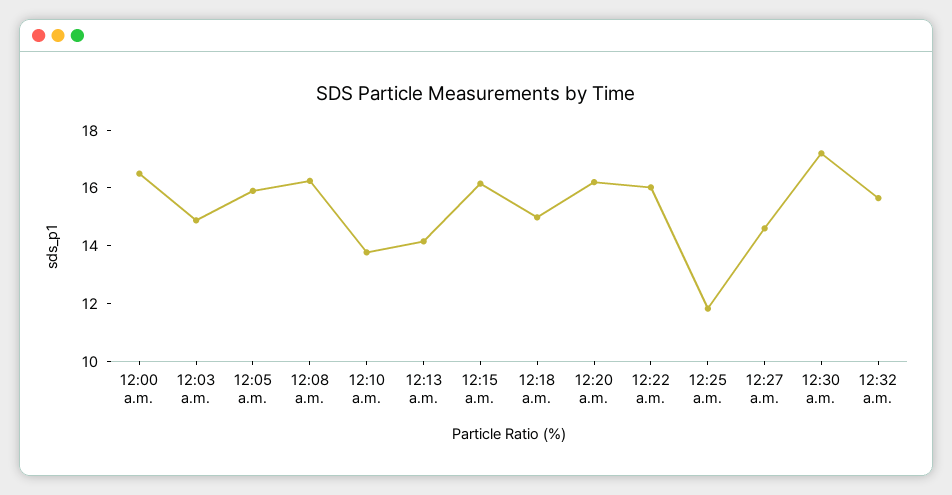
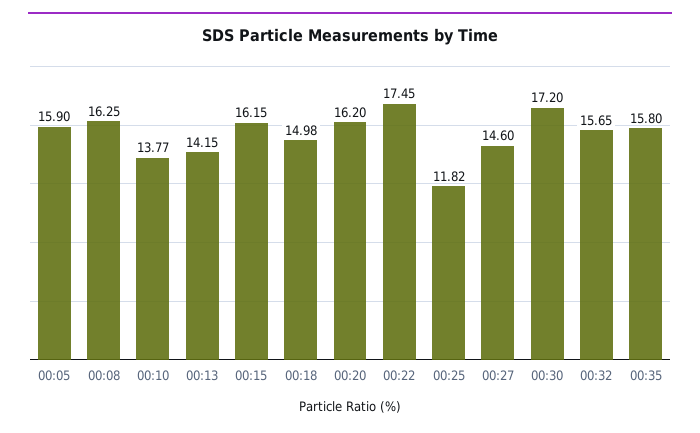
12:00 a.m.: 16.5 -> none
12:03 a.m.: 15 -> none
12:22 a.m.: 16 -> 17.45
00:35: none -> 15.8

